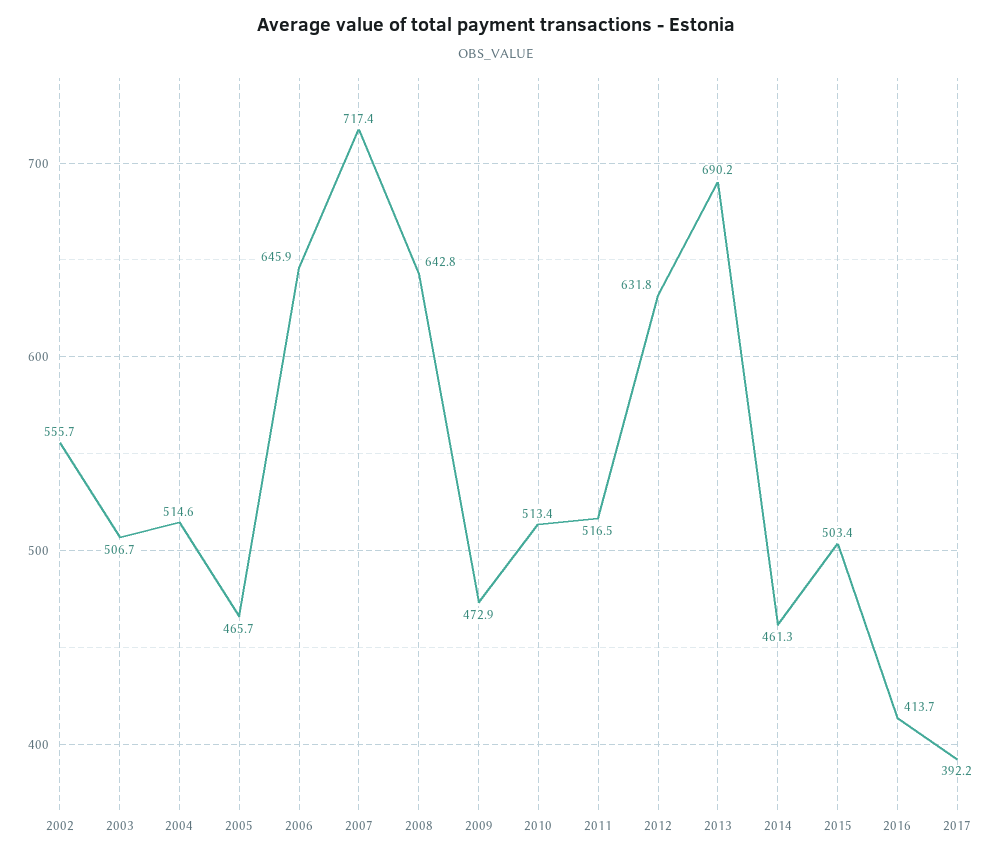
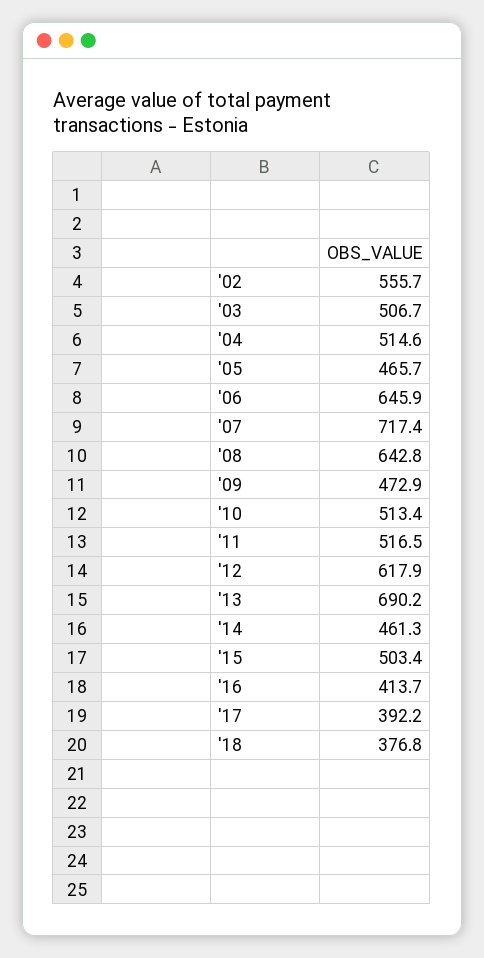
2012: 631.8 -> 617.9
'18: none -> 376.8

